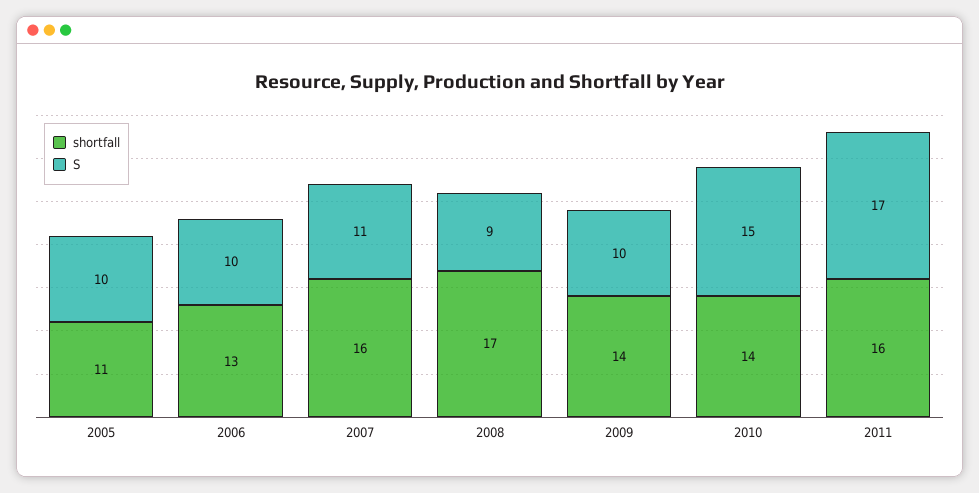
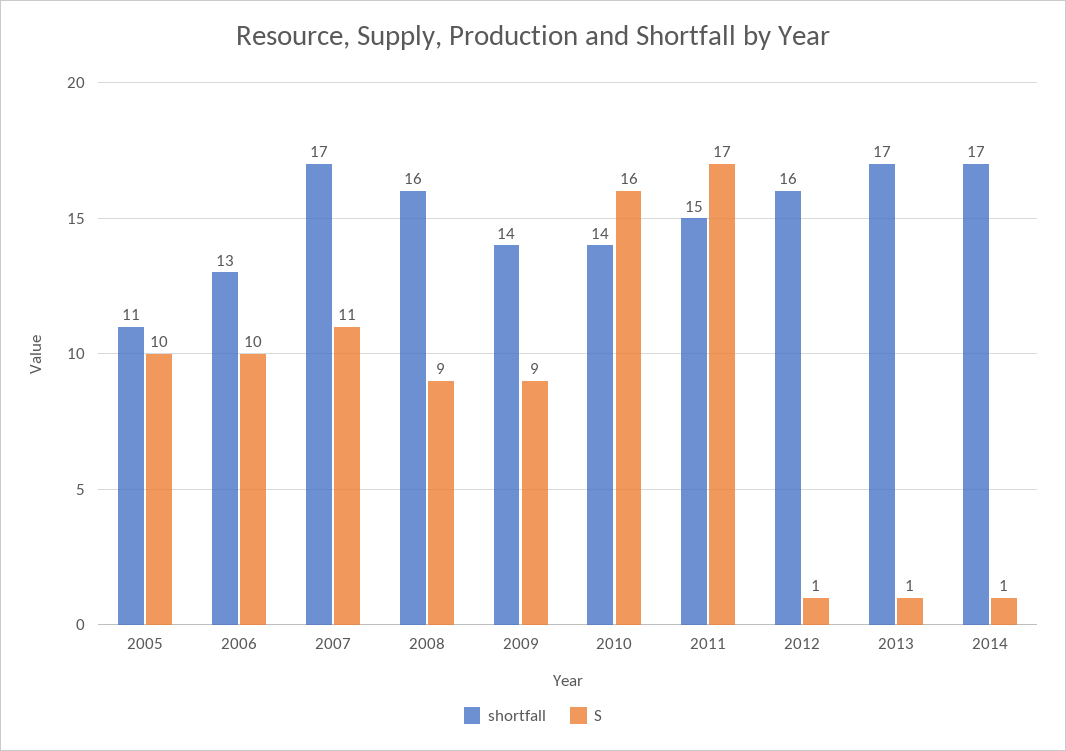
shortfall, 2007: 16 -> 17
shortfall, 2008: 17 -> 16
S, 2009: 10 -> 9
S, 2010: 15 -> 16
shortfall, 2011: 16 -> 15
shortfall, 2012: none -> 16
S, 2012: none -> 1
shortfall, 2013: none -> 17
S, 2013: none -> 1
shortfall, 2014: none -> 17
S, 2014: none -> 1

